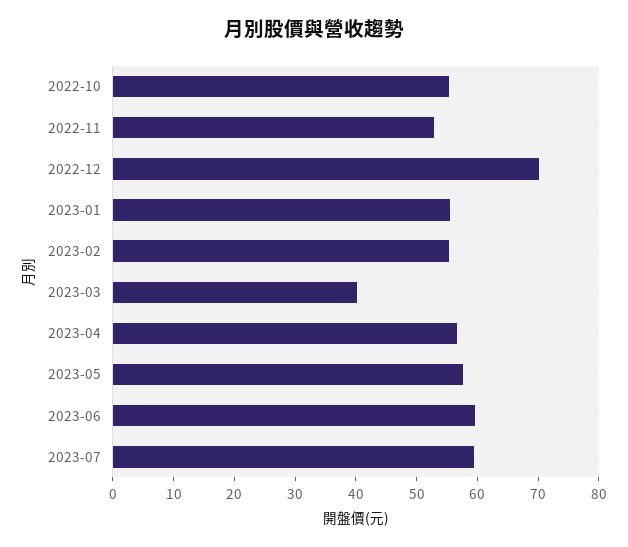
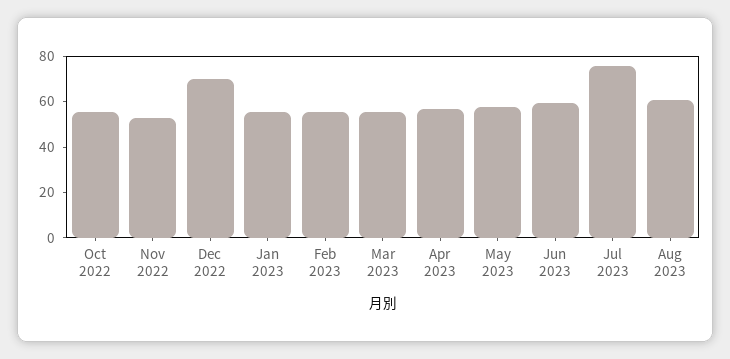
2023-03: 40 -> 55
2023-07: 60 -> 75
Aug 2023: none -> 60

